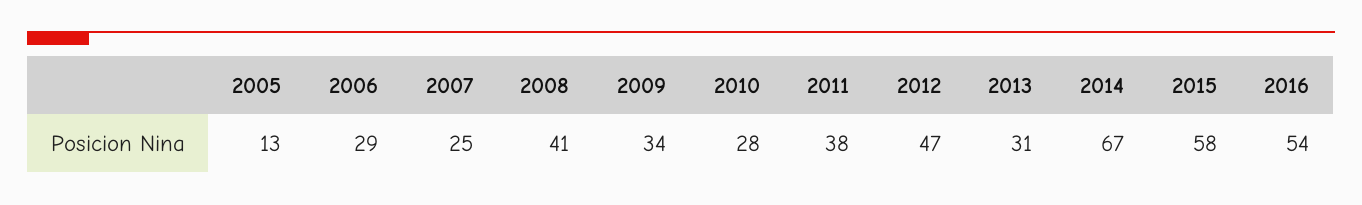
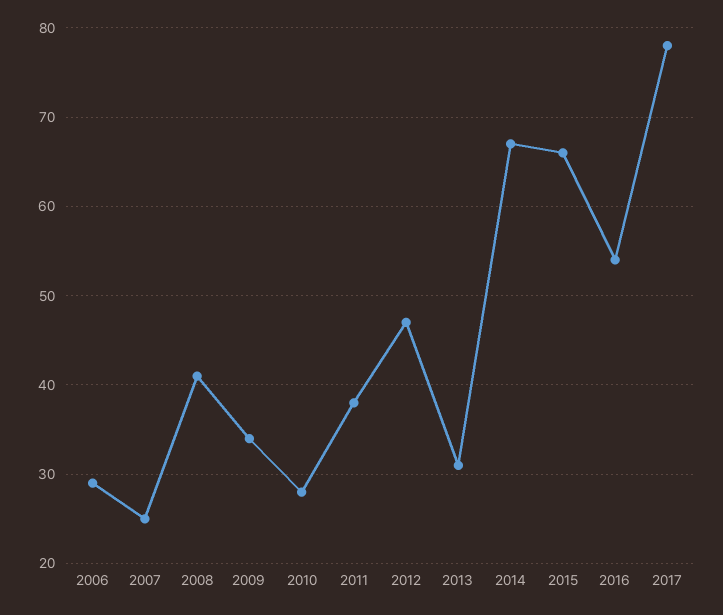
2005: 13 -> none
2015: 58 -> 66
2017: none -> 78

